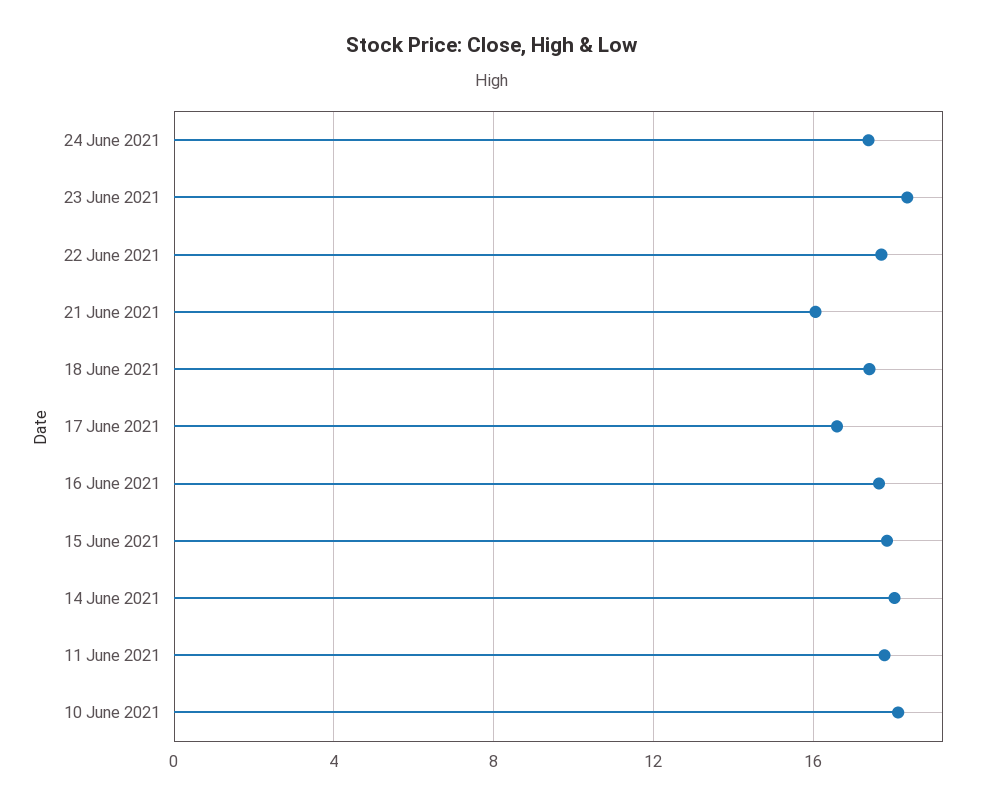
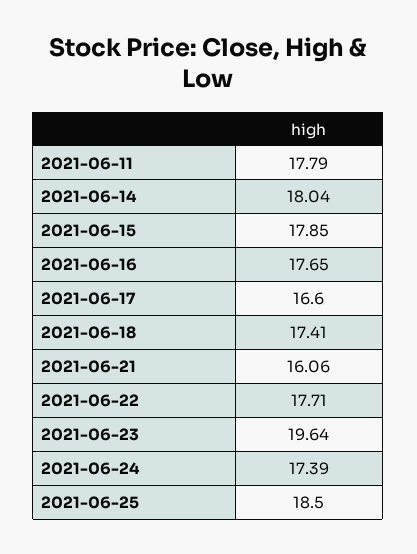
23 June 2021: 18.5 -> 19.64
10 June 2021: 18 -> none
2021-06-25: none -> 18.5

